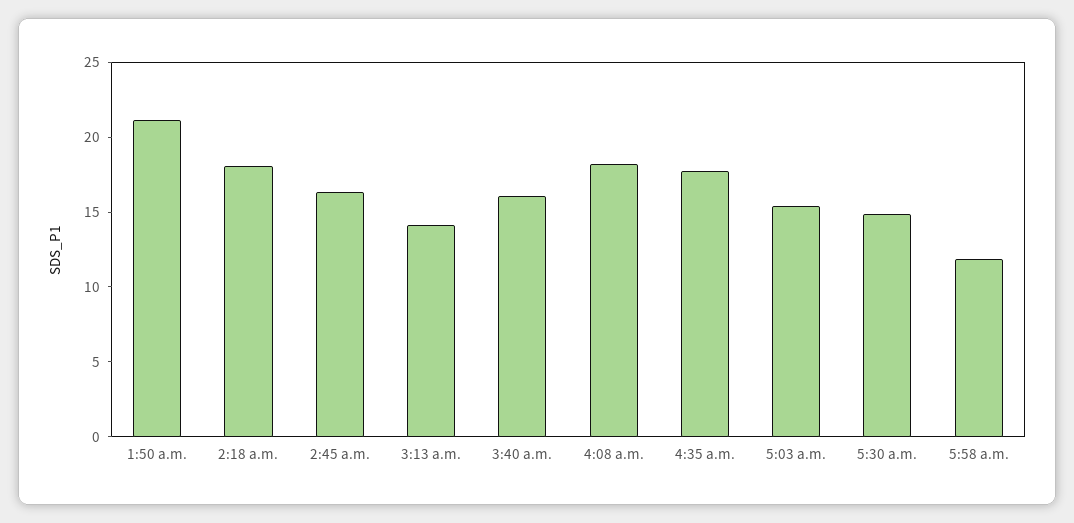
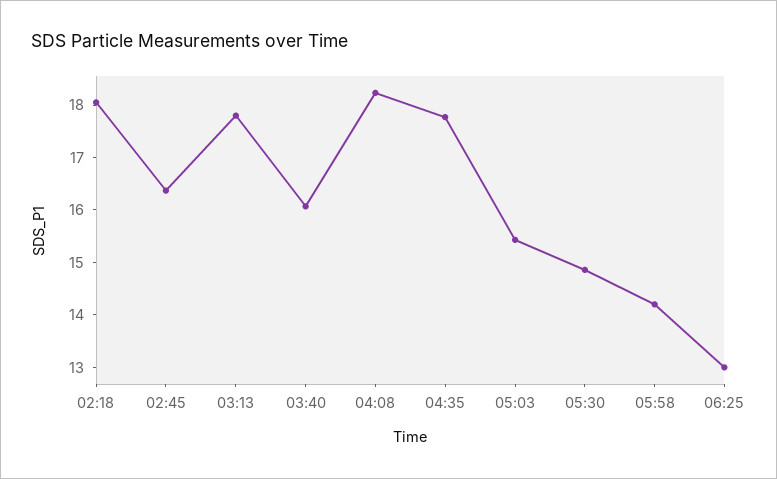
1:50 a.m.: 21 -> none
3:13 a.m.: 14 -> 17.8
5:58 a.m.: 12 -> 14.2
06:25: none -> 13

